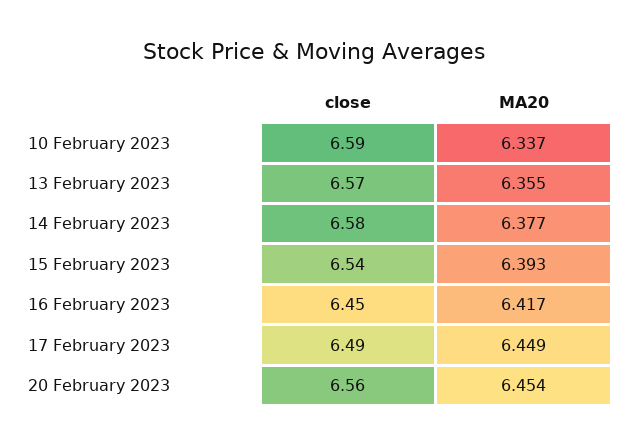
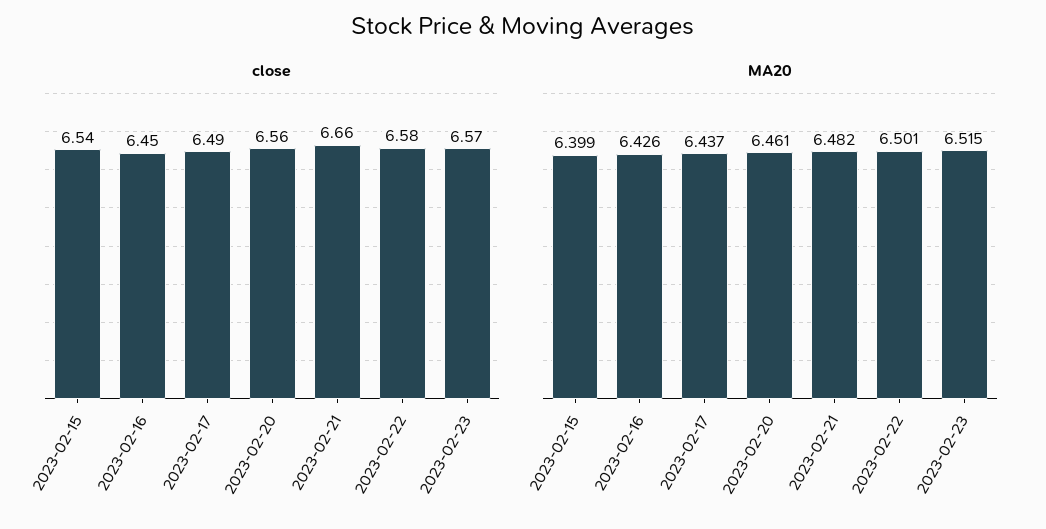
close, 10 February 2023: 6.59 -> none
MA20, 10 February 2023: 6.337 -> none
close, 13 February 2023: 6.57 -> none
MA20, 13 February 2023: 6.355 -> none
close, 14 February 2023: 6.58 -> none
MA20, 14 February 2023: 6.377 -> none
MA20, 15 February 2023: 6.393 -> 6.399
MA20, 16 February 2023: 6.417 -> 6.426
MA20, 17 February 2023: 6.449 -> 6.437
MA20, 20 February 2023: 6.454 -> 6.461
close, 2023-02-21: none -> 6.66
close, 2023-02-22: none -> 6.58
close, 2023-02-23: none -> 6.57
MA20, 2023-02-21: none -> 6.482
MA20, 2023-02-22: none -> 6.501
MA20, 2023-02-23: none -> 6.515

